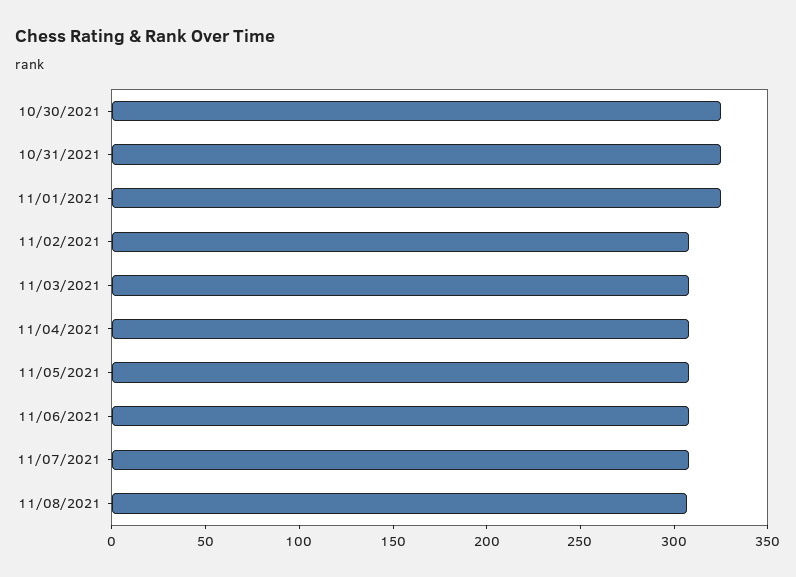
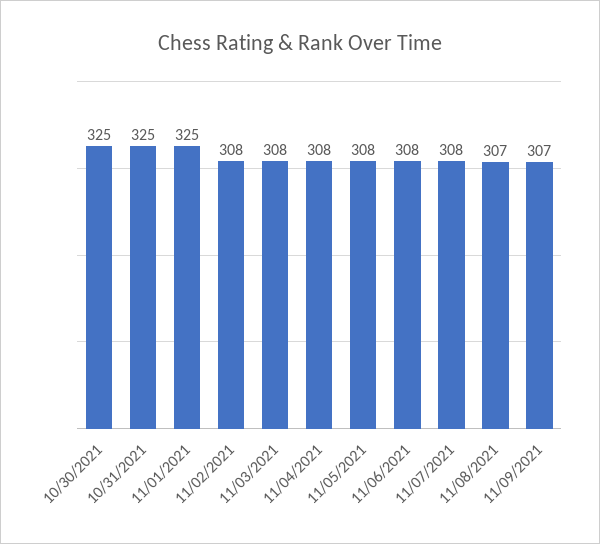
11/09/2021: none -> 307

